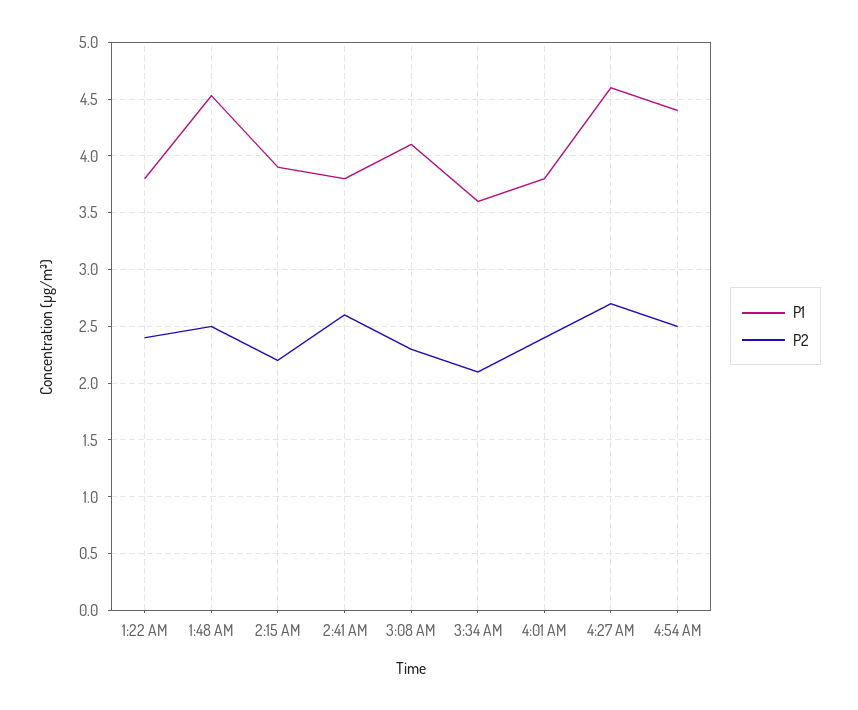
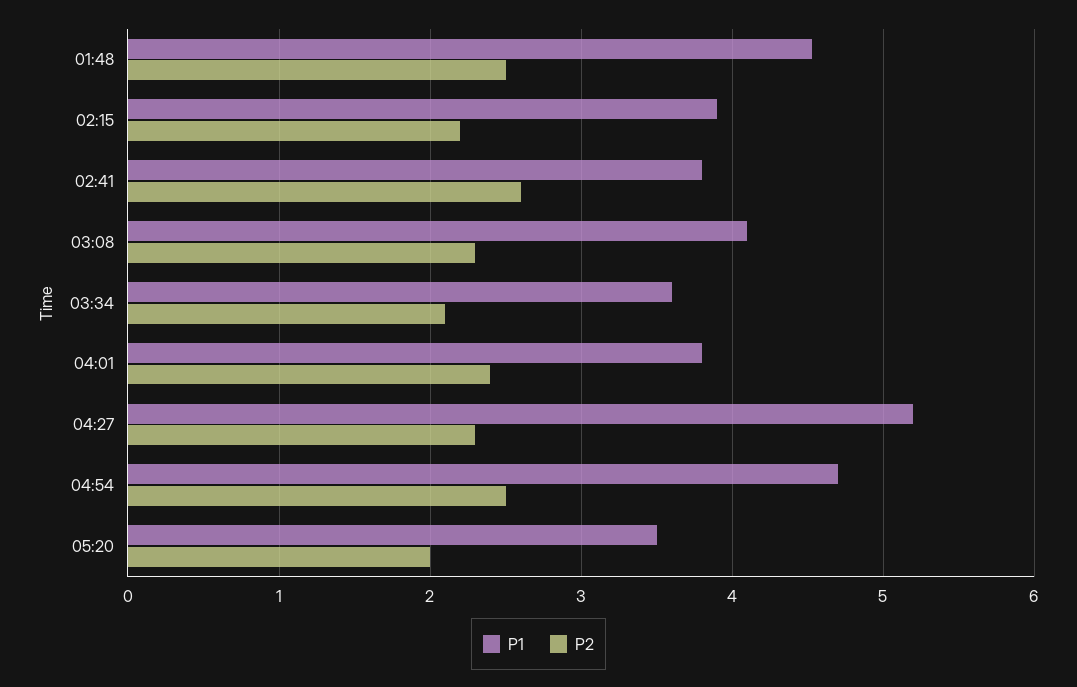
P1, 1:22 AM: 3.8 -> none
P2, 1:22 AM: 2.4 -> none
P1, 4:27 AM: 4.6 -> 5.2
P2, 4:27 AM: 2.7 -> 2.3
P1, 4:54 AM: 4.4 -> 4.7
P1, 05:20: none -> 3.5
P2, 05:20: none -> 2

